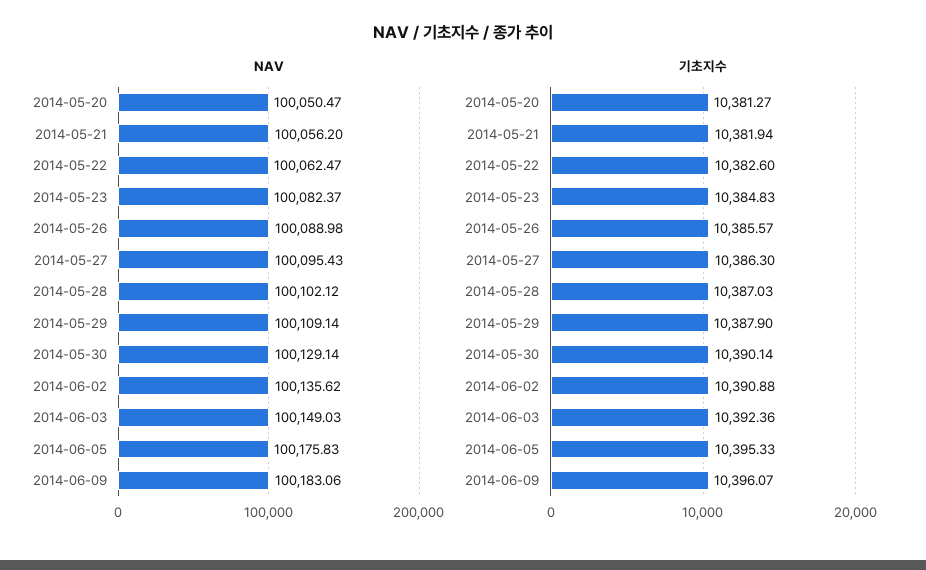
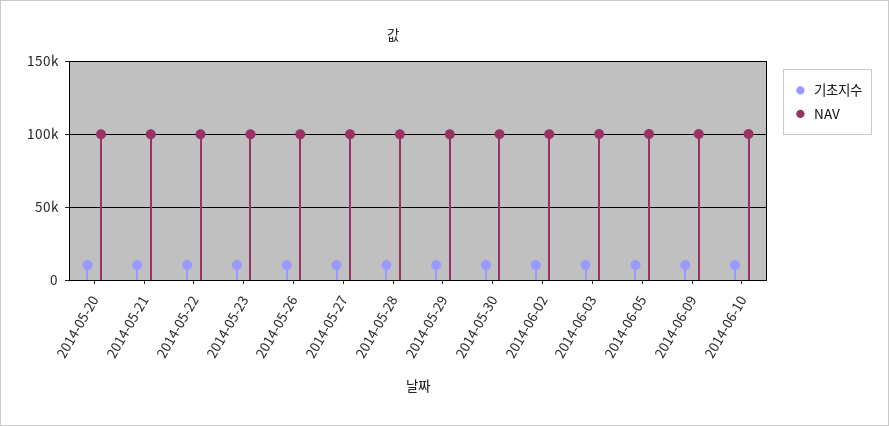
기초지수, 2014-06-10: none -> 10000
NAV, 2014-06-10: none -> 100000

